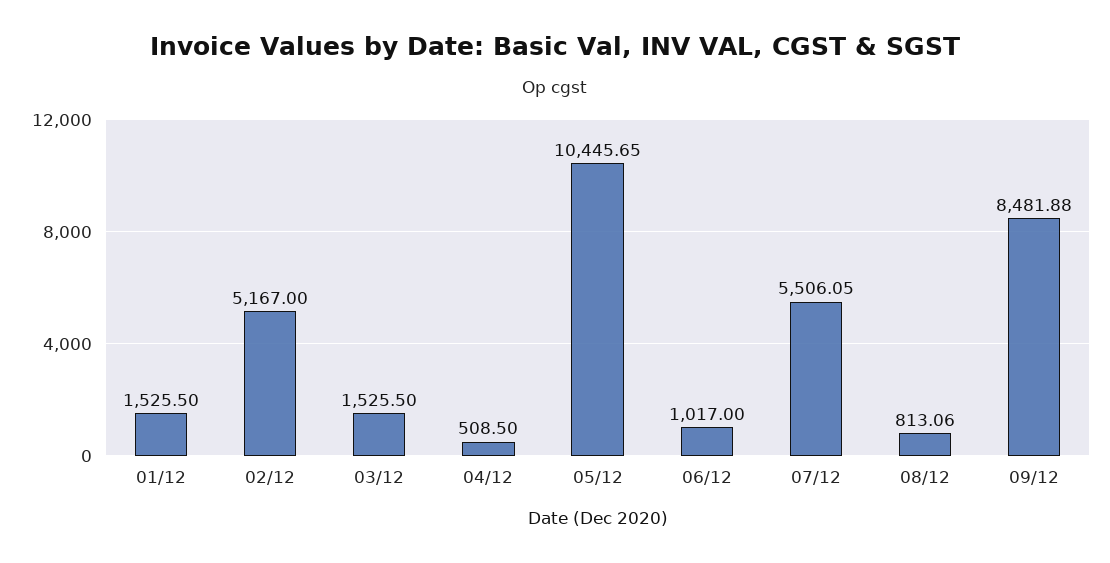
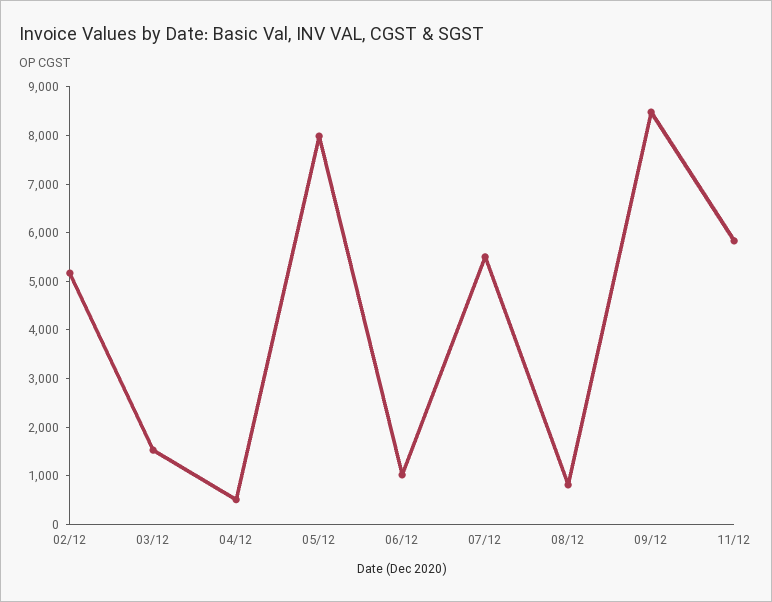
01/12: 1525.5 -> none
05/12: 10445.65 -> 8000
11/12: none -> 5800

